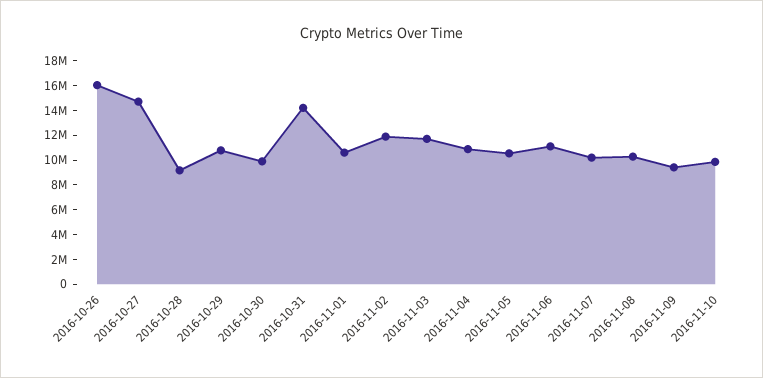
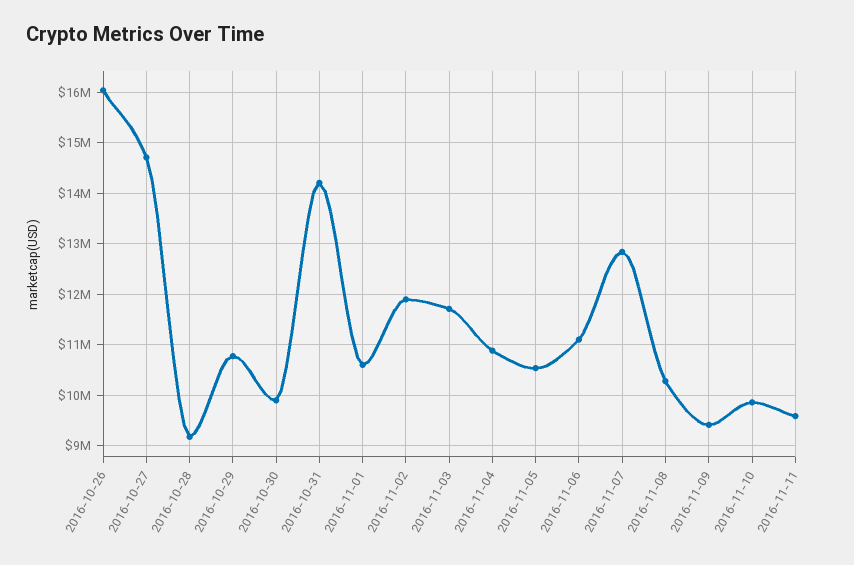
2016-11-07: 10000000 -> 12800000
2016-11-11: none -> 9600000

